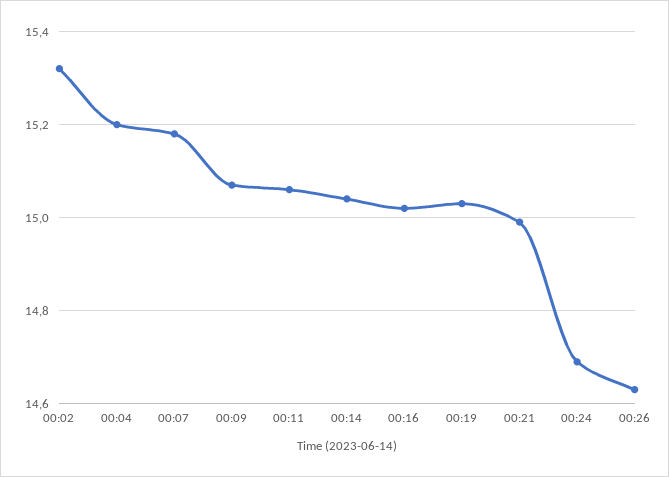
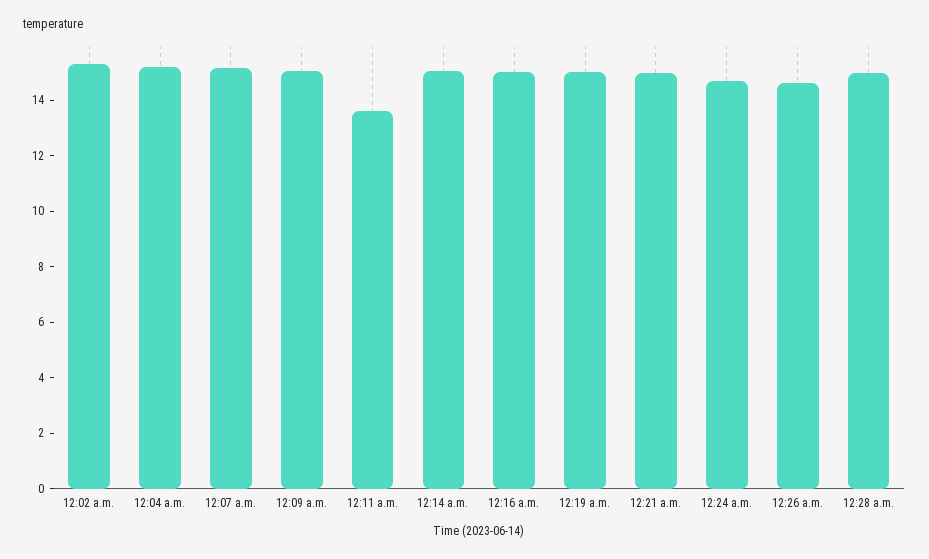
00:11: 15.05 -> 13.5
12:28 a.m.: none -> 15

